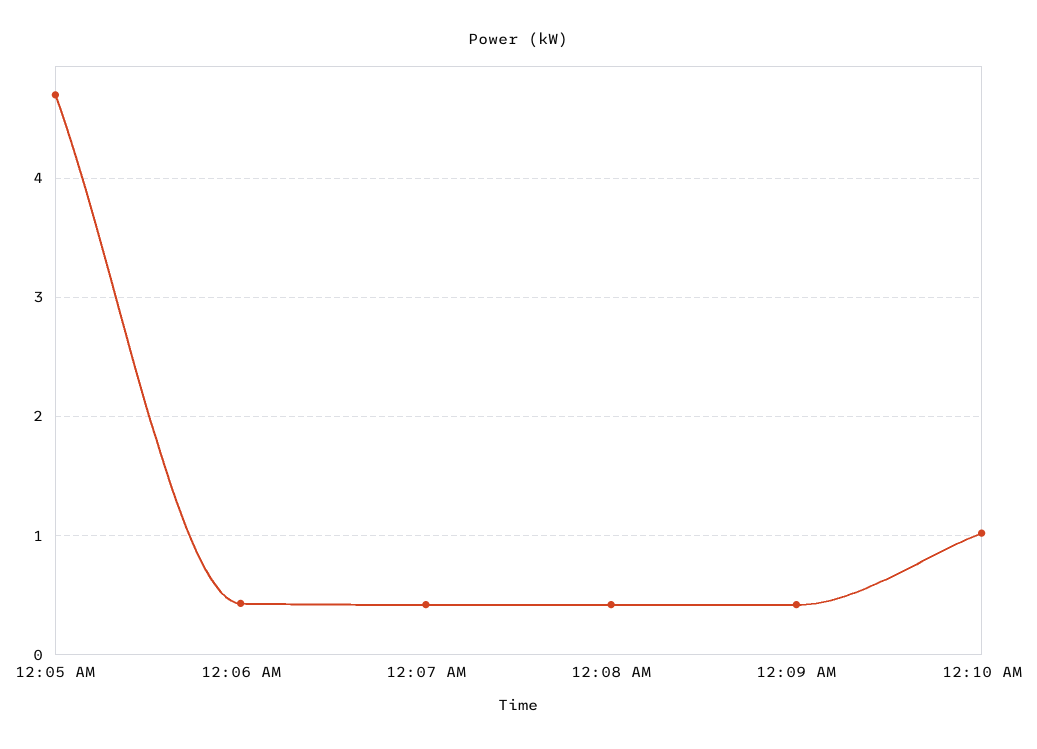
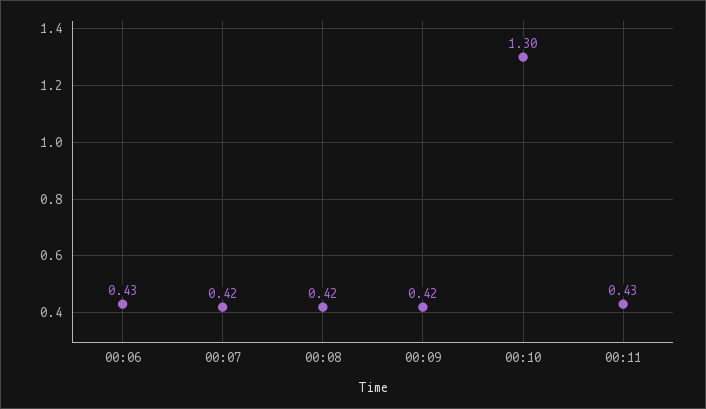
12:05 AM: 4.7 -> none
12:10 AM: 1 -> 1.3
00:11: none -> 0.43

